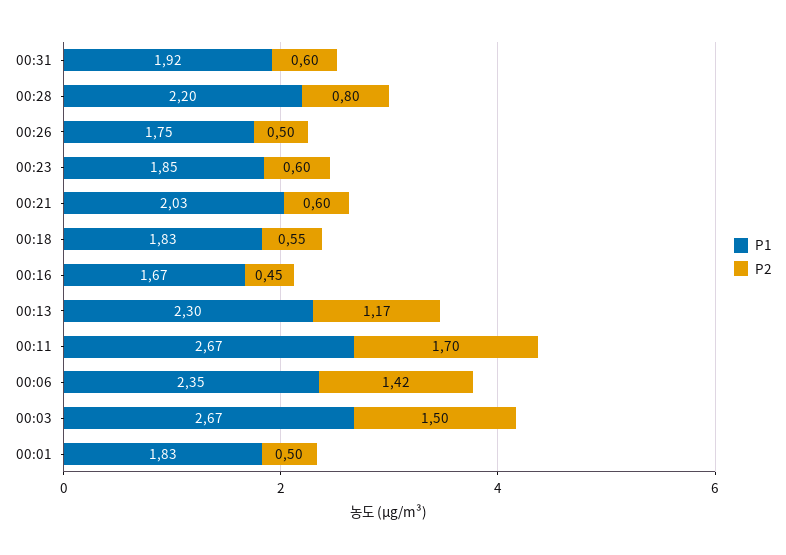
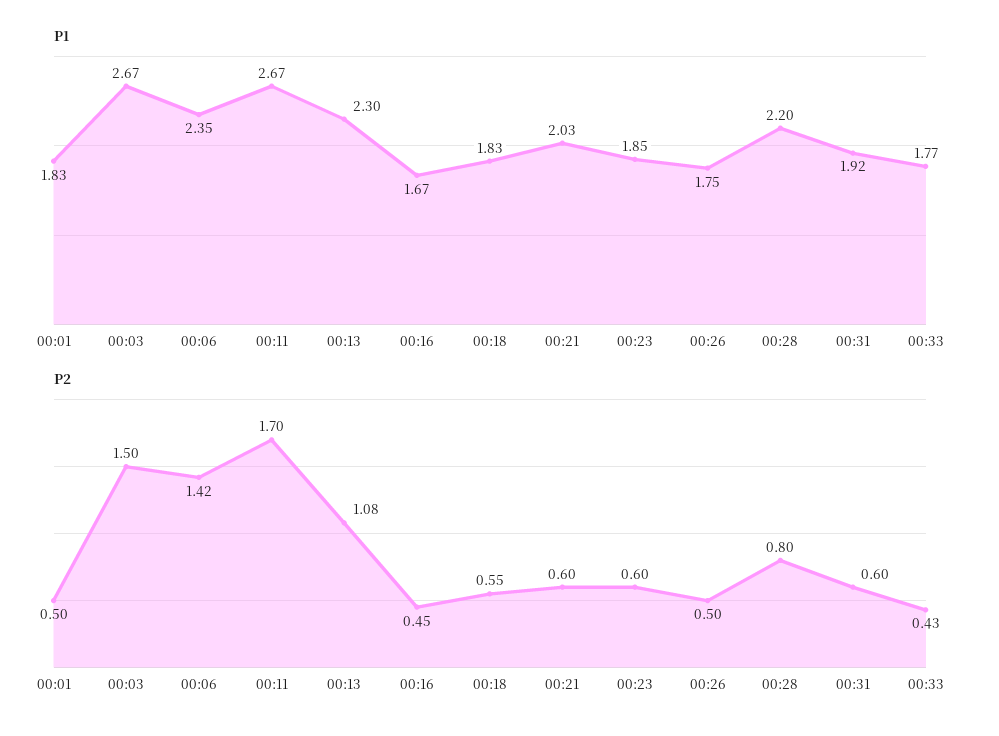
P2, 00:13: 1.17 -> 1.08
P1, 00:33: none -> 1.77
P2, 00:33: none -> 0.43

